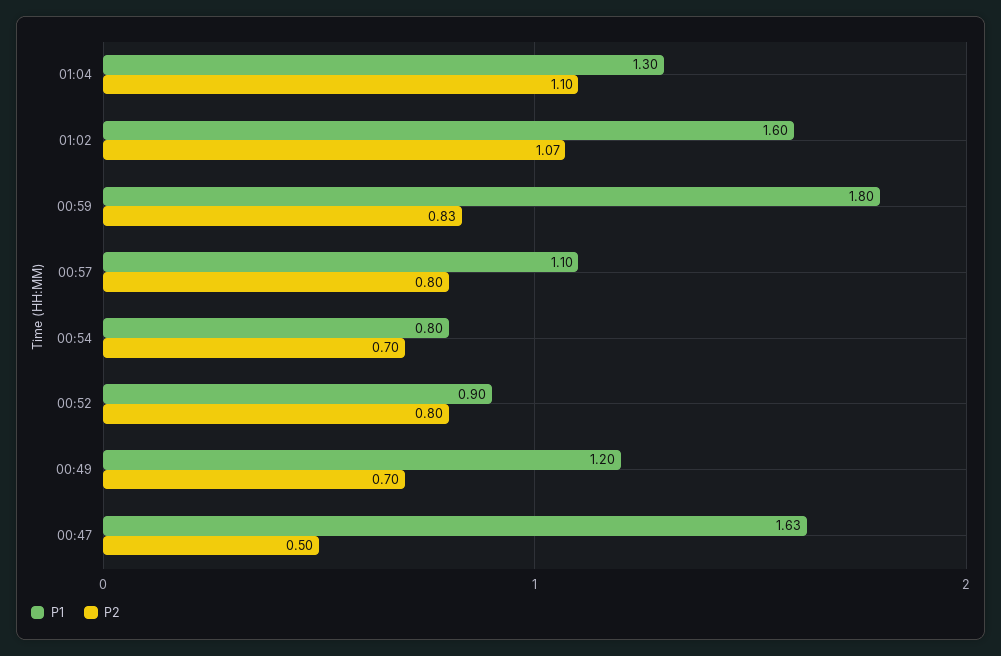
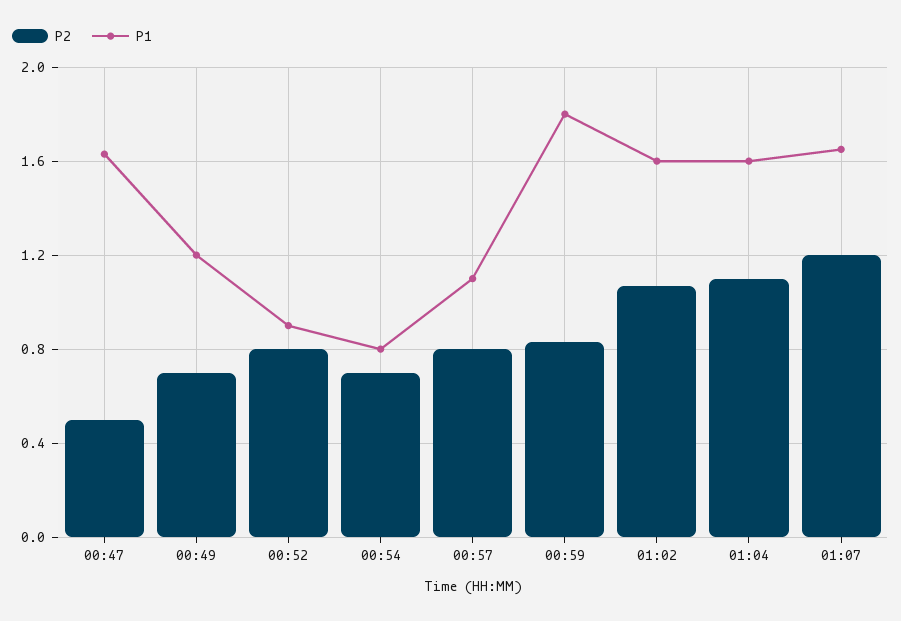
P1, 01:04: 1.3 -> 1.6
P2, 01:07: none -> 1.2
P1, 01:07: none -> 1.65

